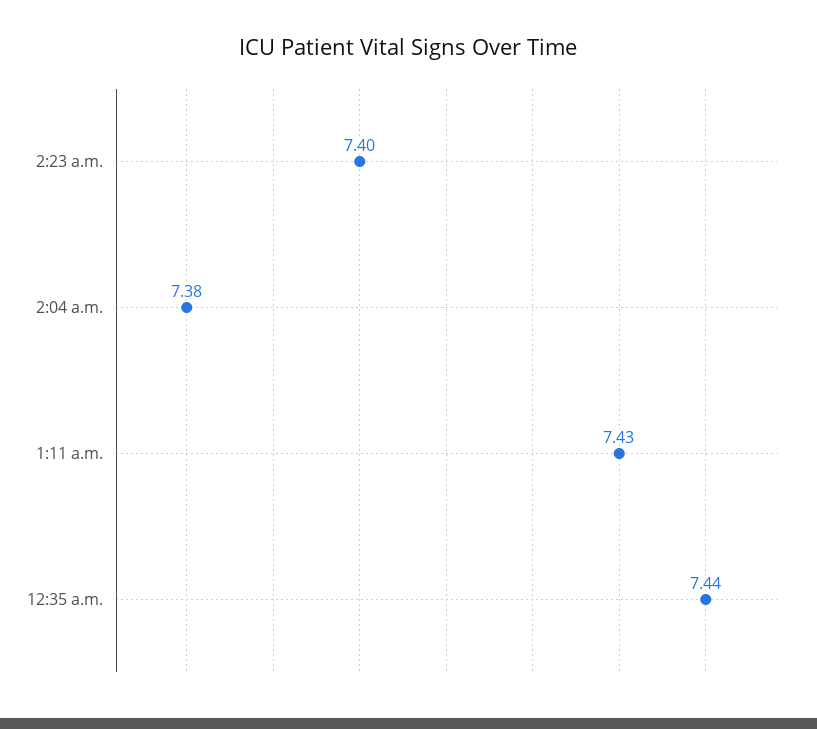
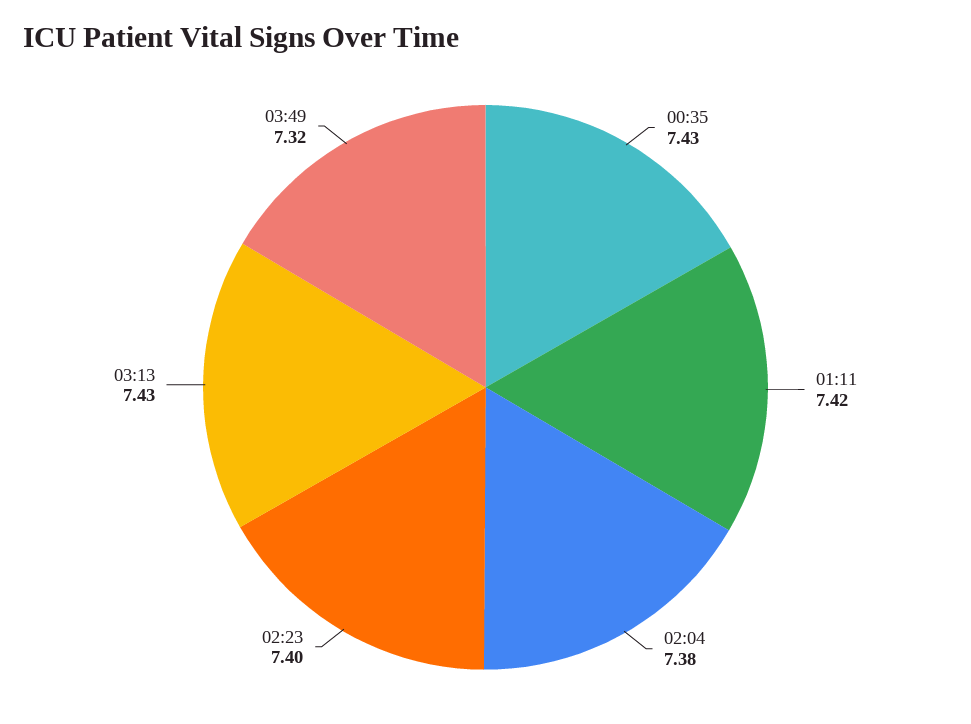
1:11 a.m.: 7.43 -> 7.42
12:35 a.m.: 7.44 -> 7.43
03:13: none -> 7.43
03:49: none -> 7.32

